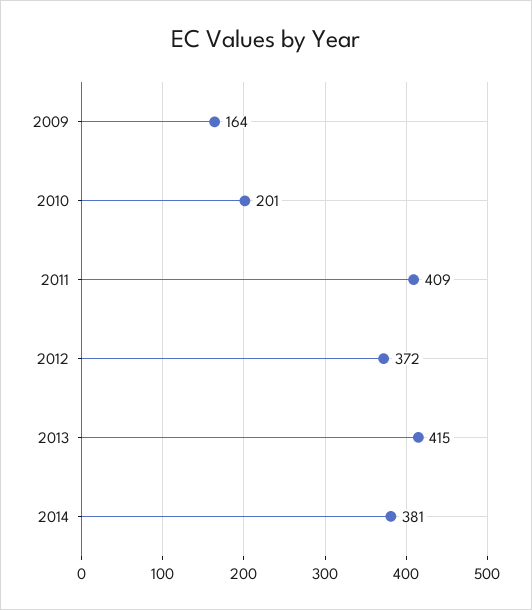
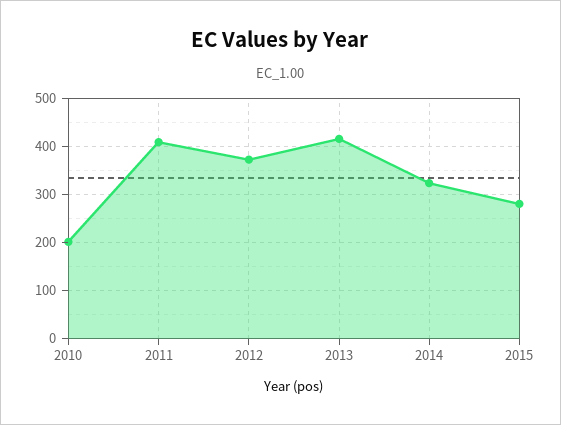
2009: 164 -> none
2014: 381 -> 320
2015: none -> 280

